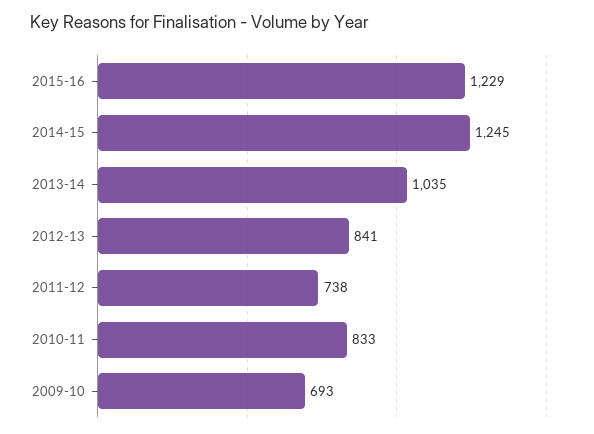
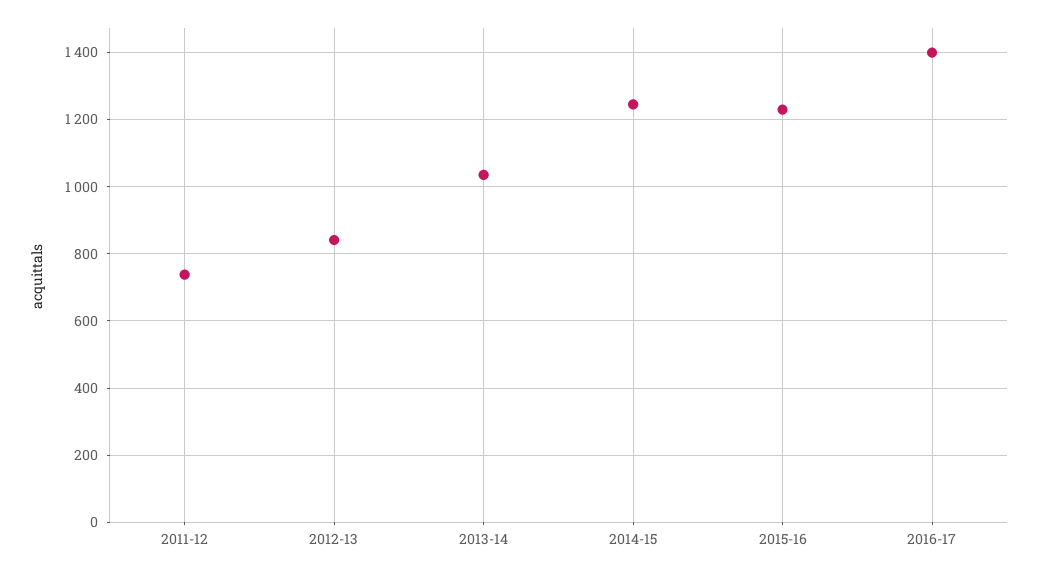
2010-11: 833 -> none
2009-10: 693 -> none
2016-17: none -> 1400

